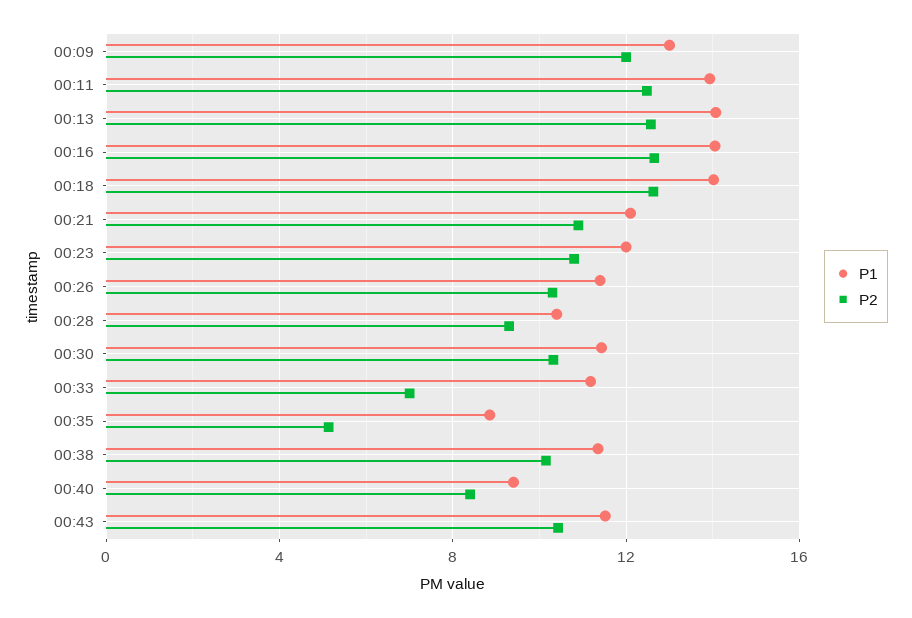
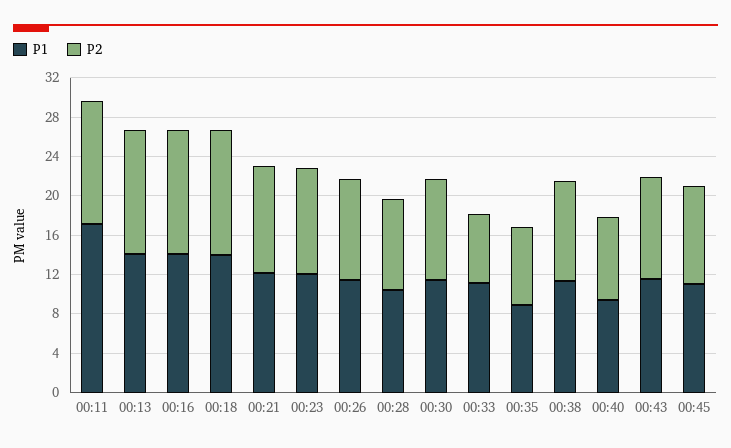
P1, 00:09: 13 -> none
P2, 00:09: 12 -> none
P1, 00:11: 14 -> 17
P2, 00:35: 5 -> 8
P1, 00:45: none -> 11
P2, 00:45: none -> 10

